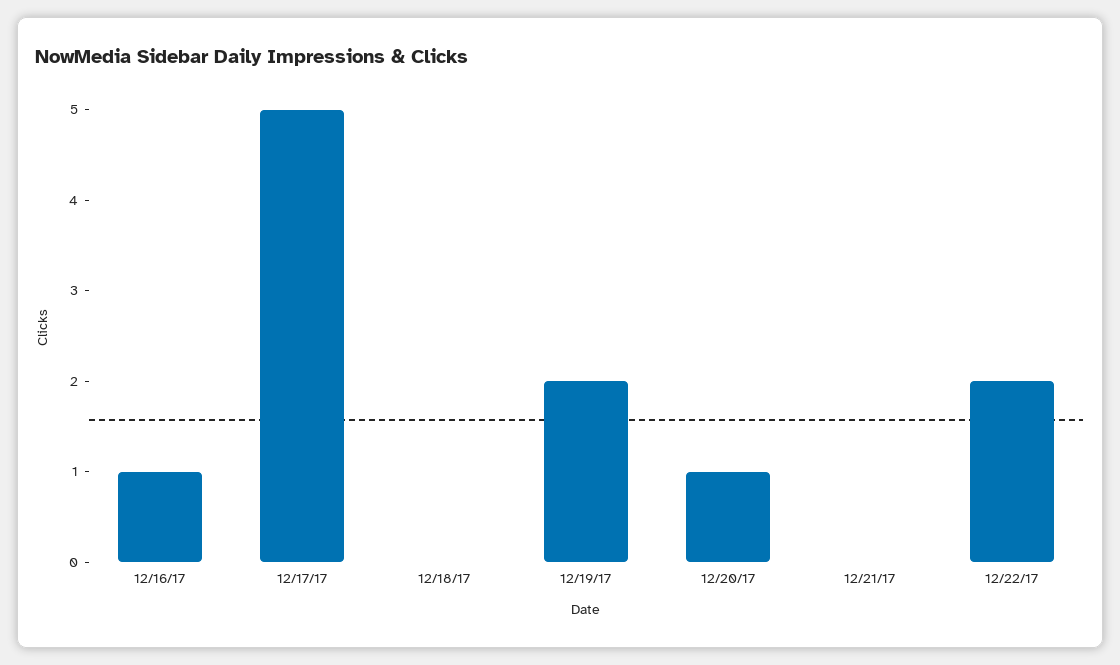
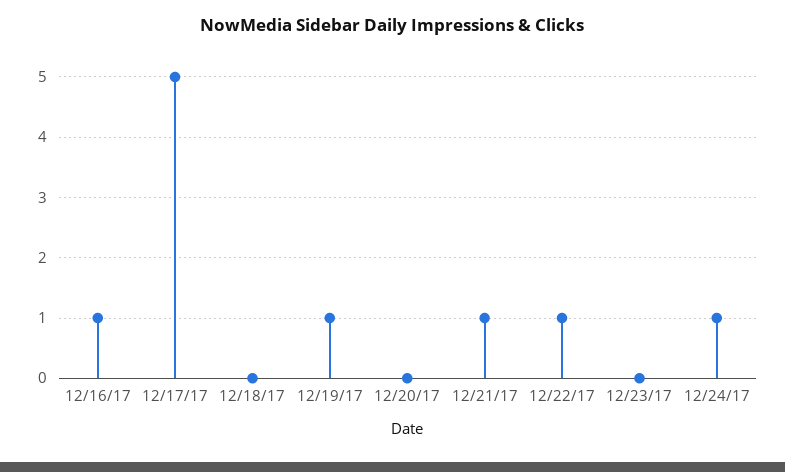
12/19/17: 2 -> 1
12/20/17: 1 -> 0
12/21/17: 0 -> 1
12/22/17: 2 -> 1
12/23/17: none -> 0
12/24/17: none -> 1

